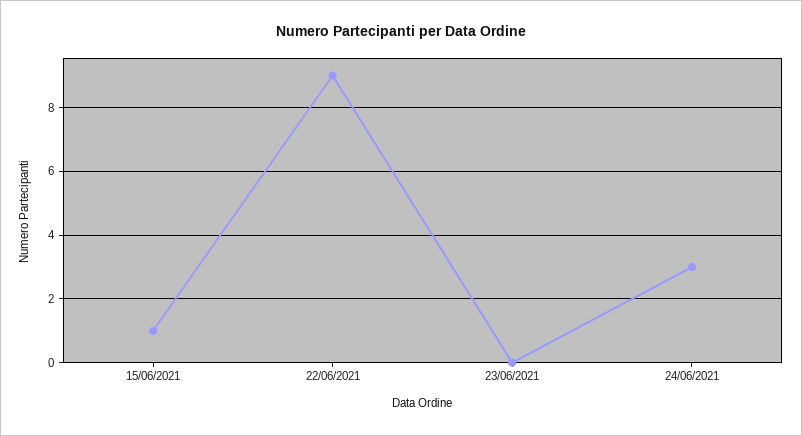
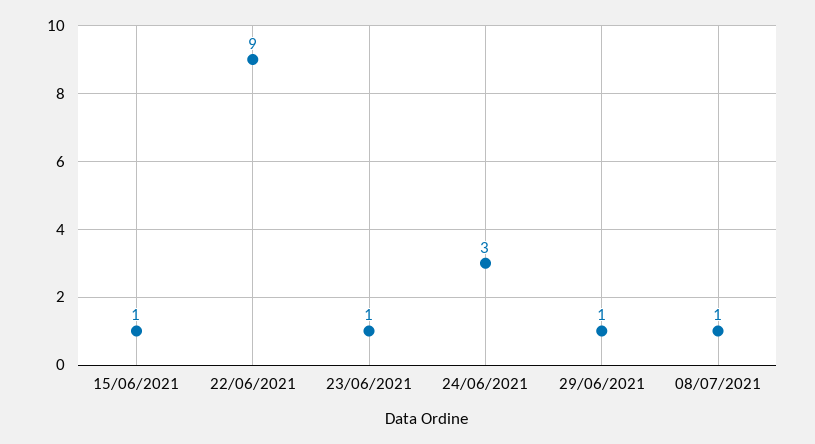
23/06/2021: 0 -> 1
29/06/2021: none -> 1
08/07/2021: none -> 1

